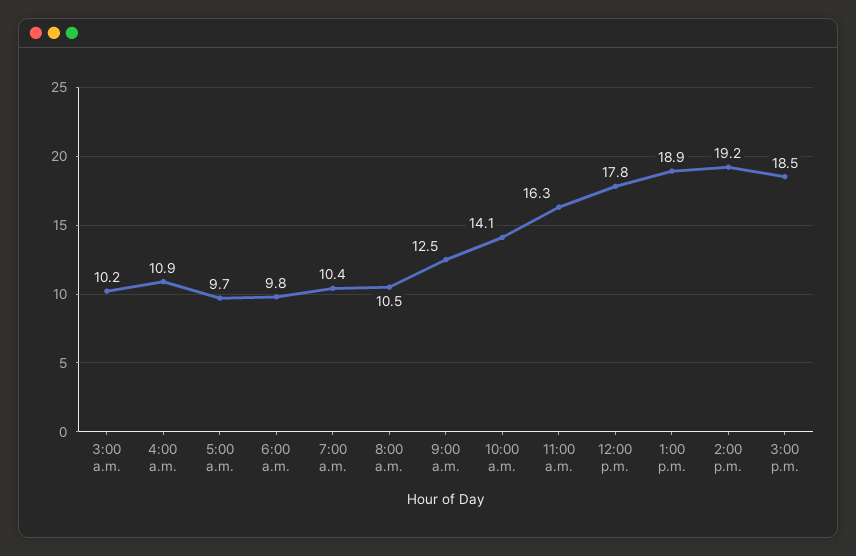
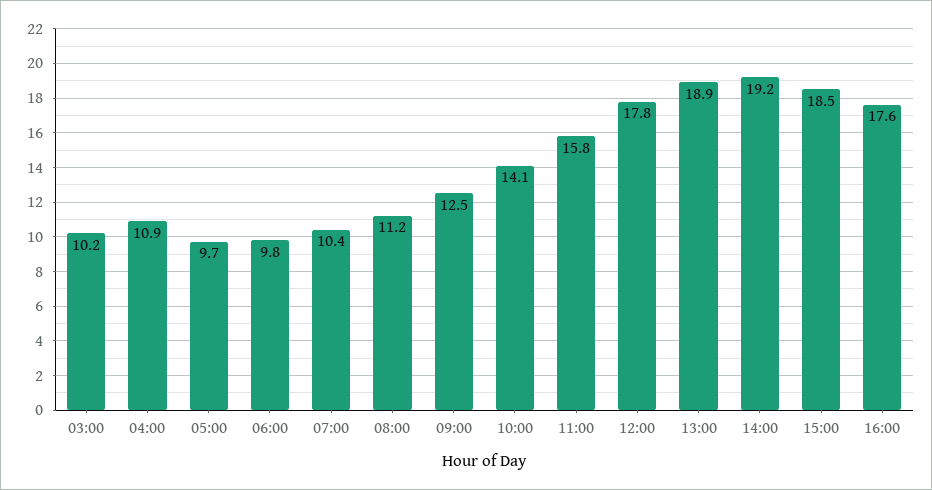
8:00 a.m.: 10.5 -> 11.2
11:00 a.m.: 16.3 -> 15.8
16:00: none -> 17.6

